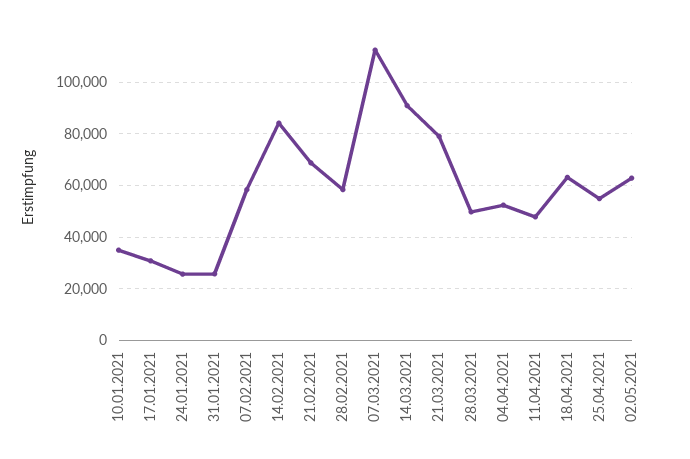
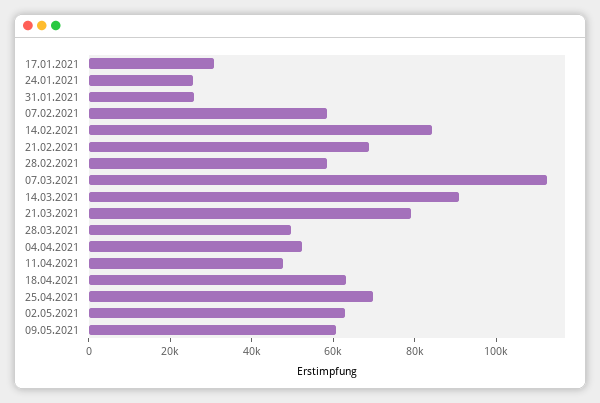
10.01.2021: 35000 -> none
25.04.2021: 55000 -> 70000
09.05.2021: none -> 60000

